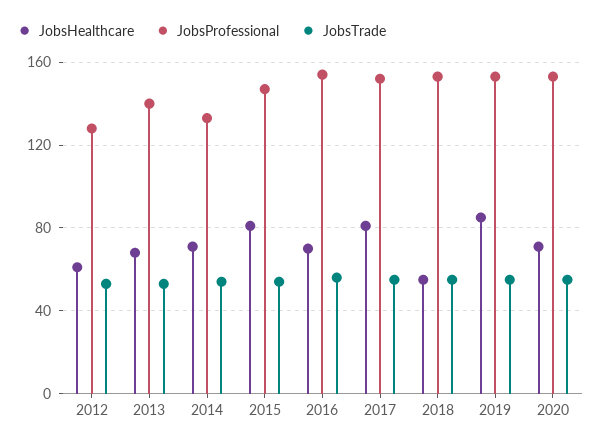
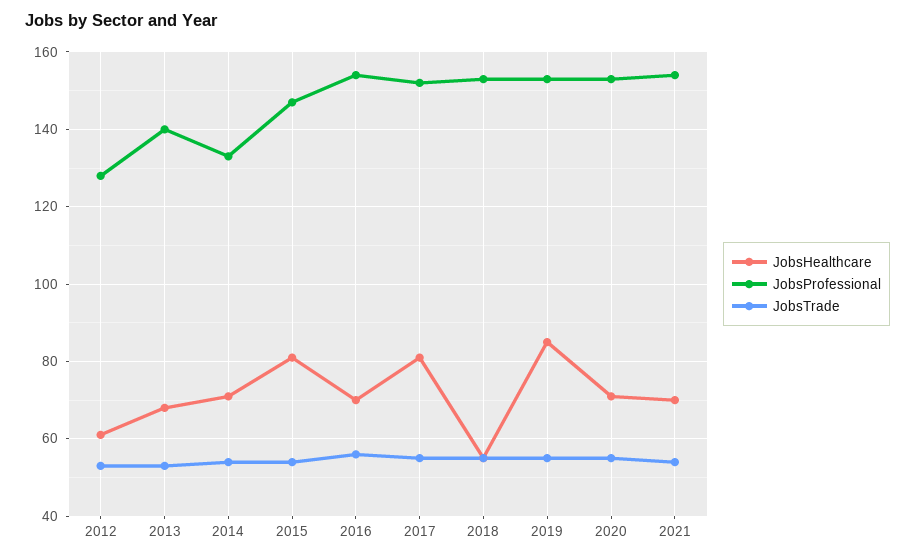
JobsHealthcare, 2021: none -> 70
JobsProfessional, 2021: none -> 155
JobsTrade, 2021: none -> 55

